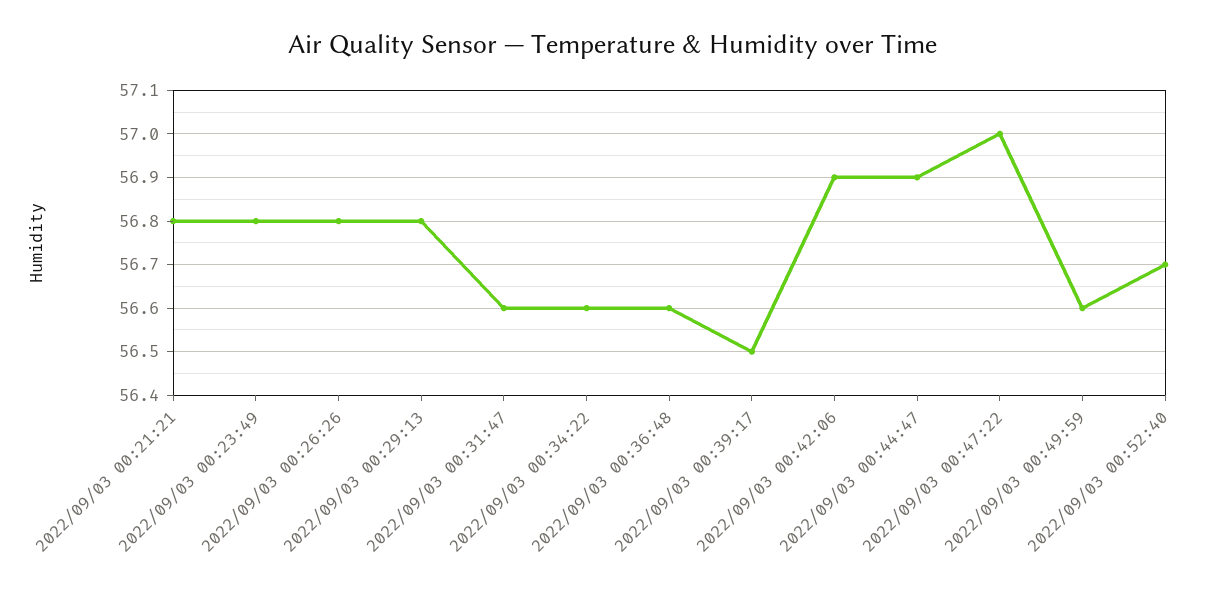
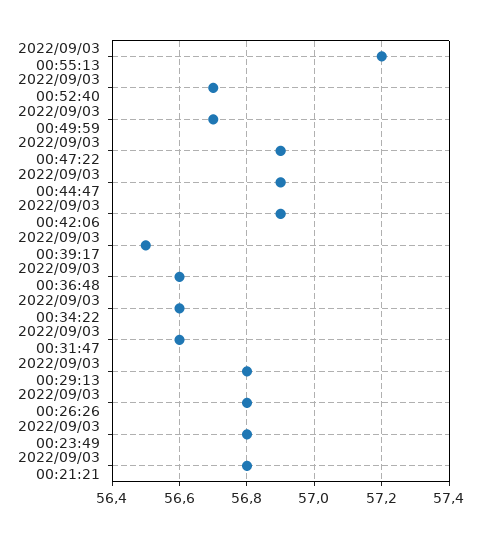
2022/09/03 00:47:22: 57 -> 56.9
2022/09/03 00:49:59: 56.6 -> 56.7
2022/09/03 00:55:13: none -> 57.2

